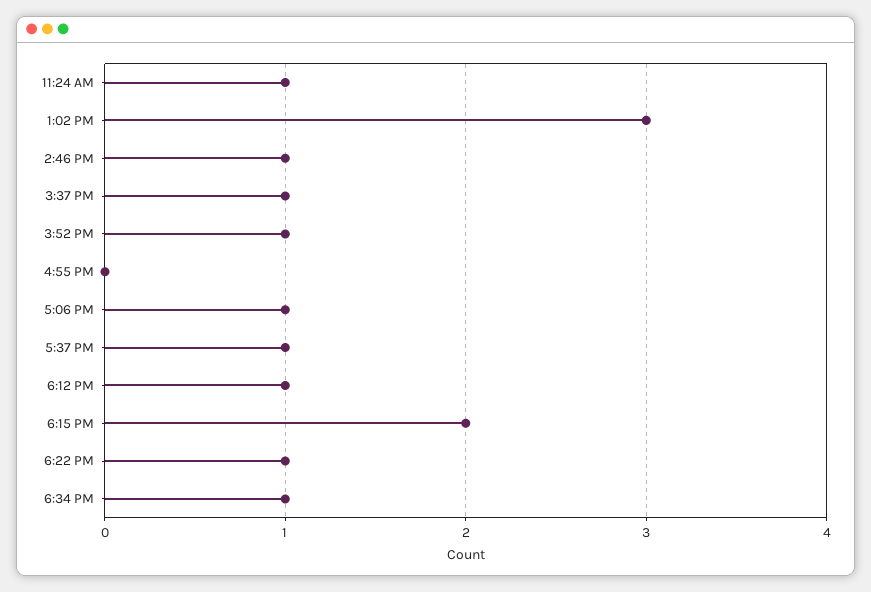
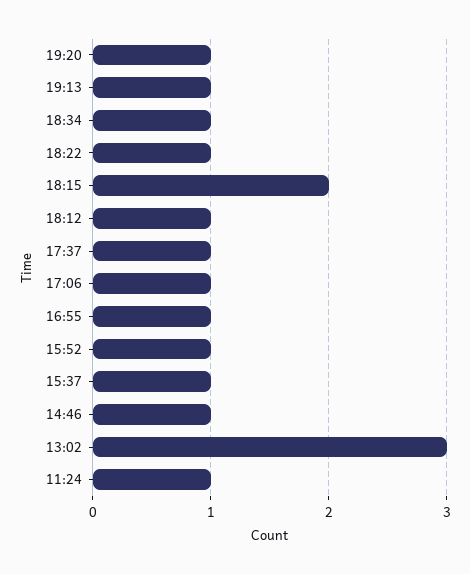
4:55 PM: 0 -> 1
19:20: none -> 1
19:13: none -> 1

